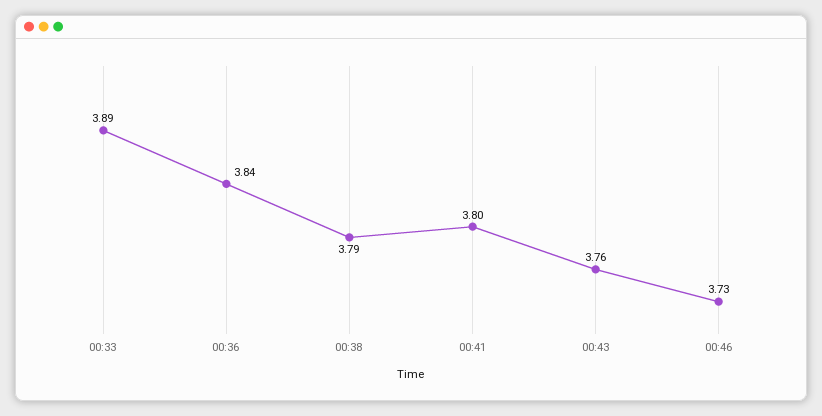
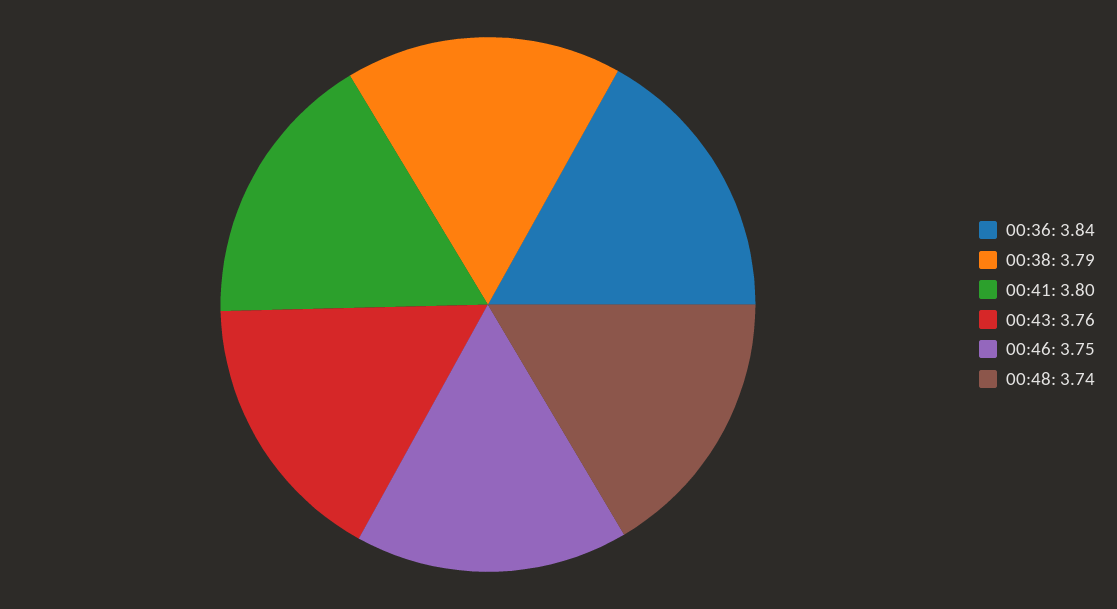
00:33: 3.89 -> none
00:46: 3.73 -> 3.75
00:48: none -> 3.74

